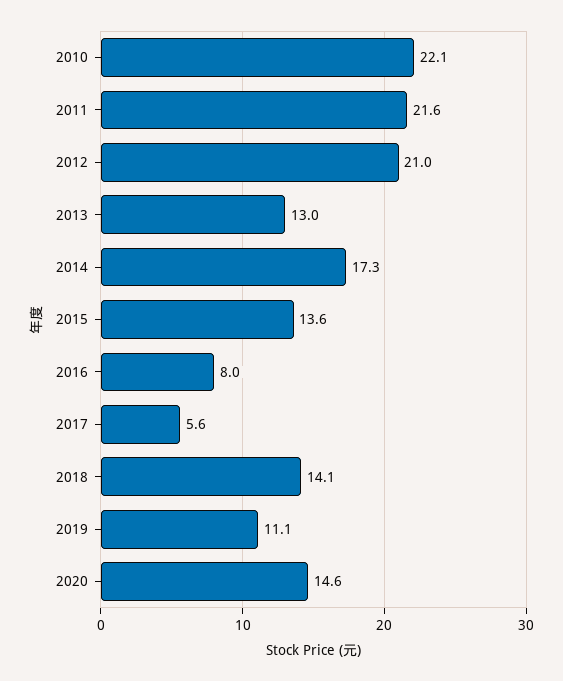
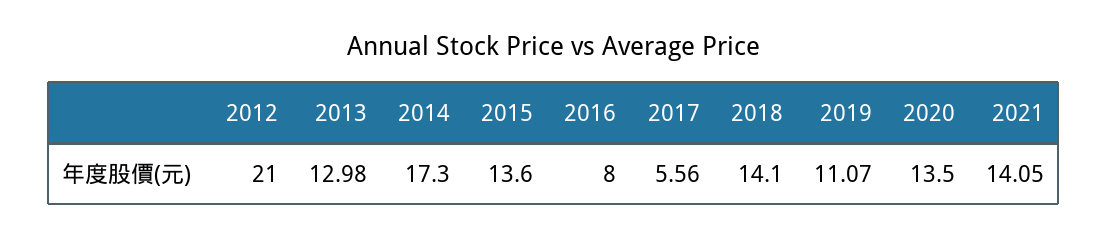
2010: 22.1 -> none
2011: 21.6 -> none
2020: 14.6 -> 13.5
2021: none -> 14.05

